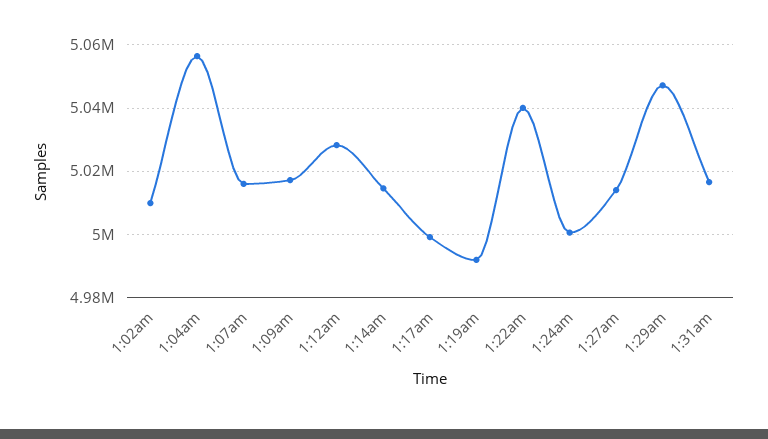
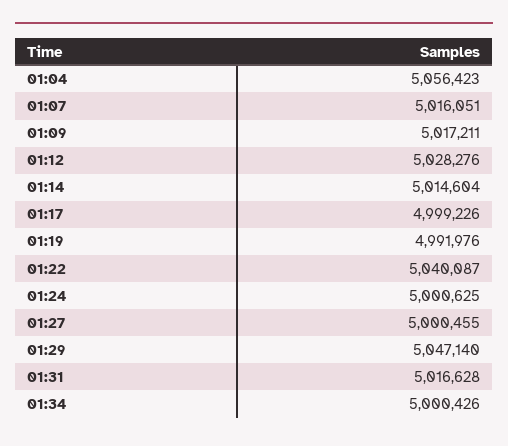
1:02am: 5010000 -> none
1:27am: 5014000 -> 5000455
01:34: none -> 5000426

